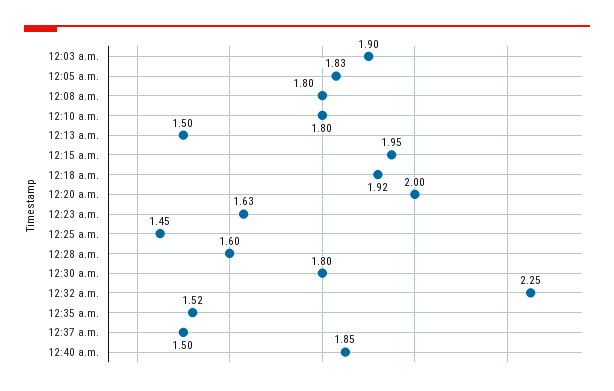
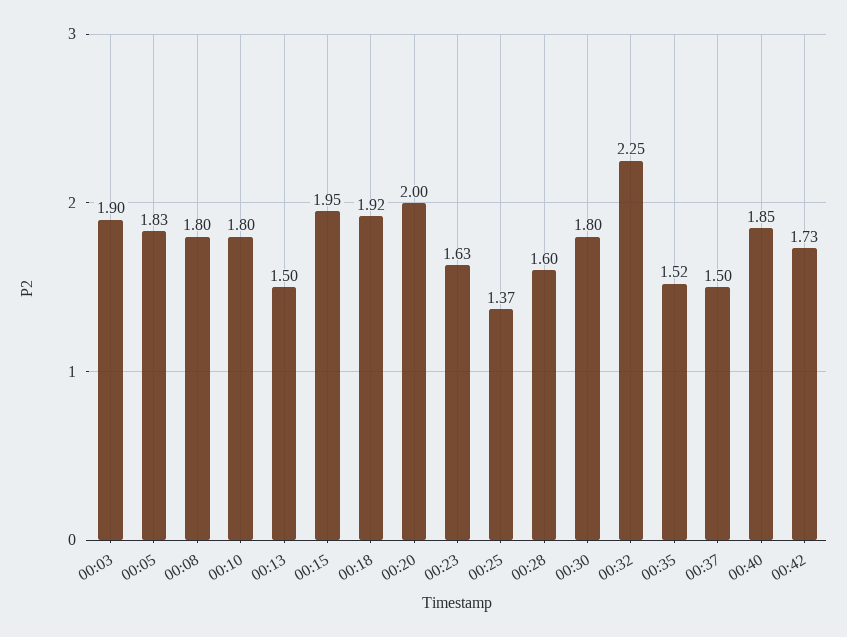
12:25 a.m.: 1.45 -> 1.37
00:42: none -> 1.73

